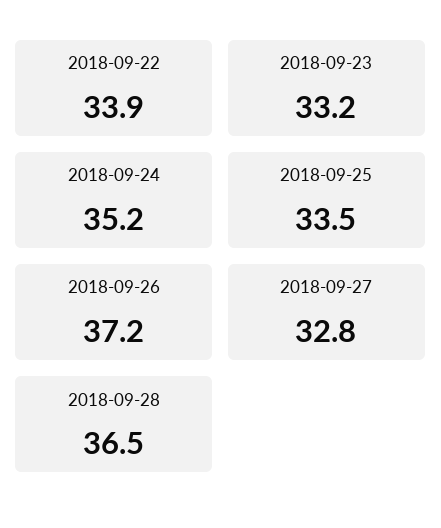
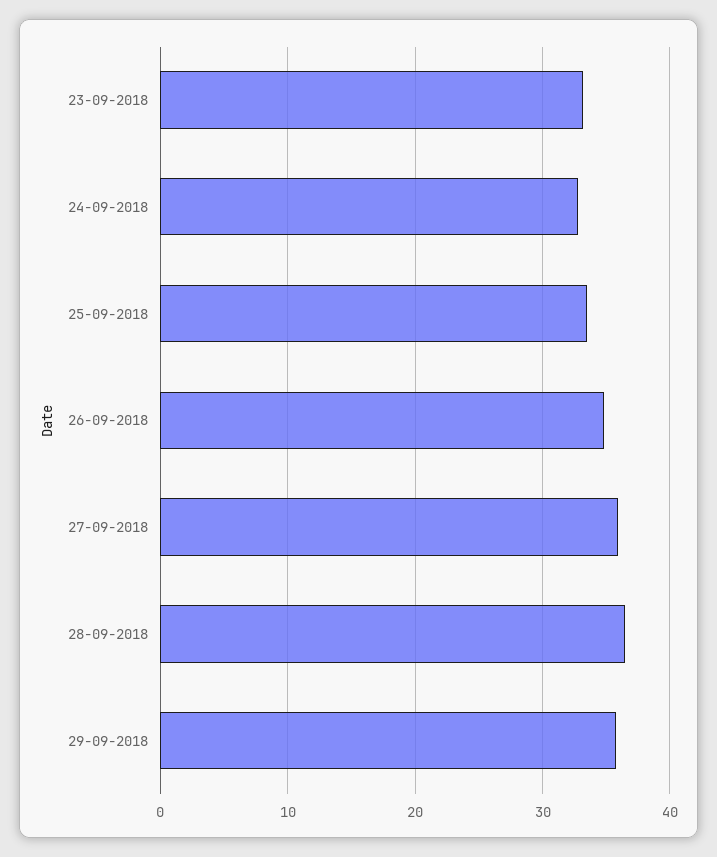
2018-09-22: 33.9 -> none
2018-09-24: 35.2 -> 33
2018-09-26: 37.2 -> 35
2018-09-27: 32.8 -> 36
29-09-2018: none -> 36

